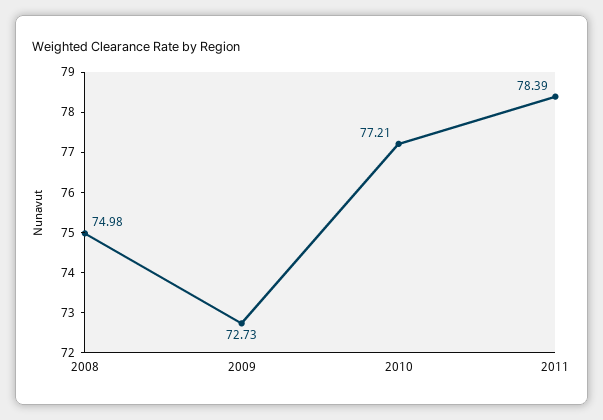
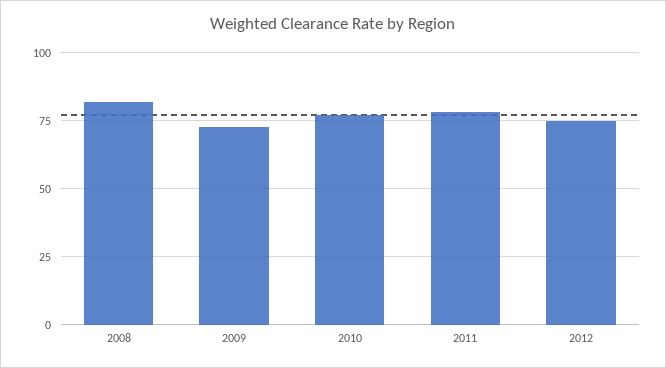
2008: 74.98 -> 82.5
2012: none -> 75

